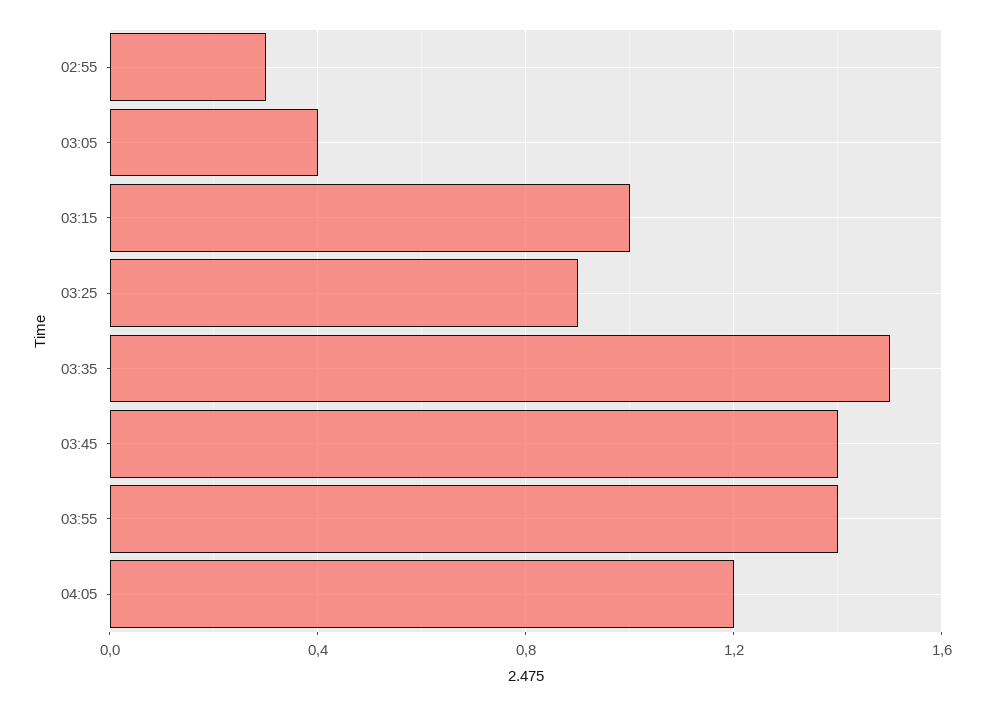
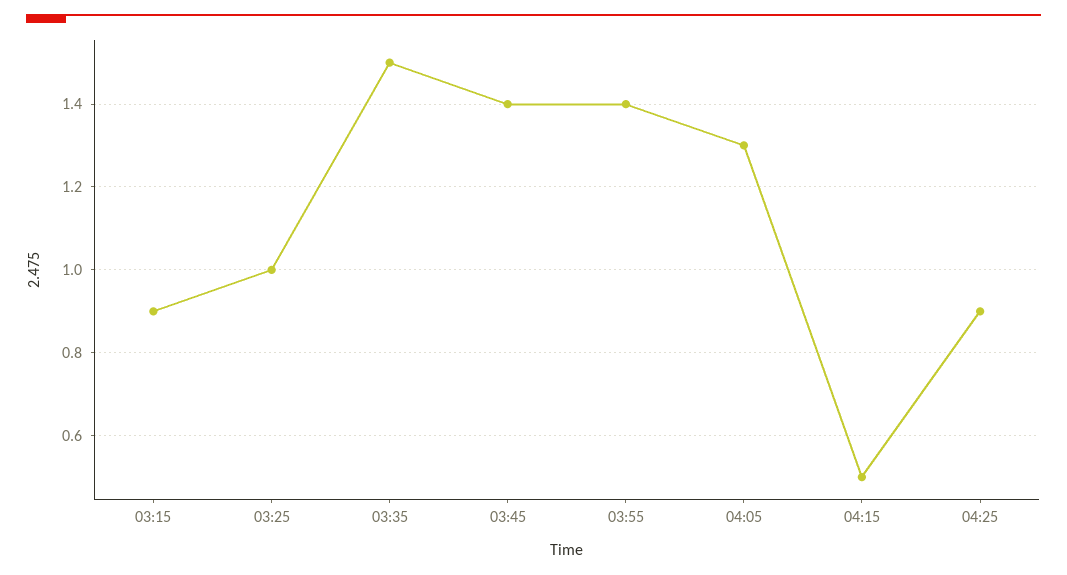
02:55: 0.3 -> none
03:05: 0.4 -> none
03:15: 1 -> 0.9
03:25: 0.9 -> 1
04:05: 1.2 -> 1.3
04:15: none -> 0.5
04:25: none -> 0.9

